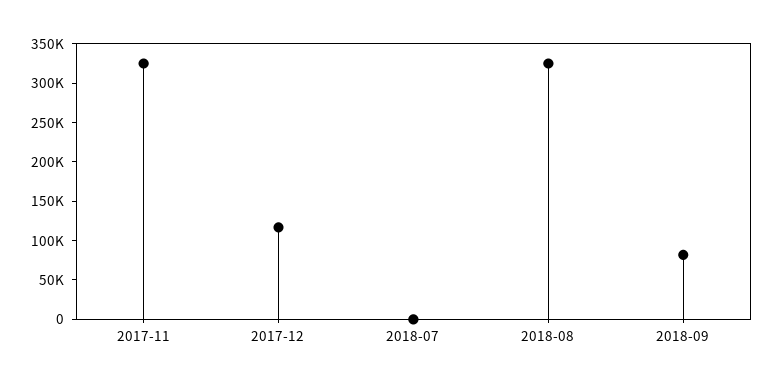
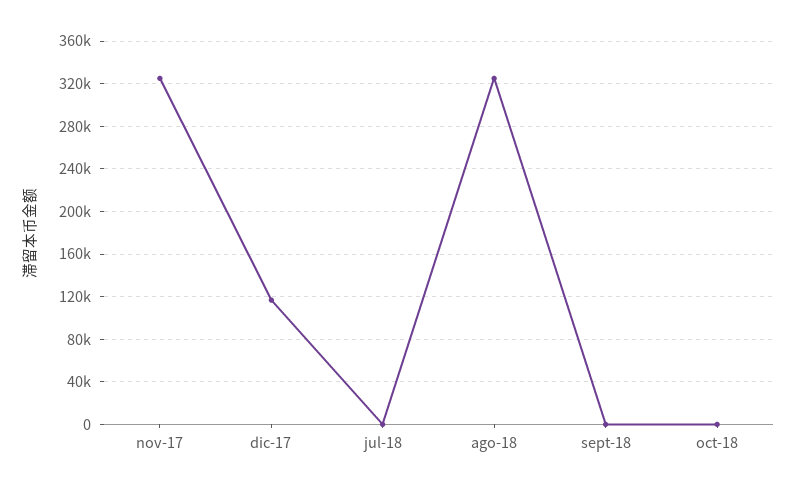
2018-09: 75000 -> 0
oct-18: none -> 0

